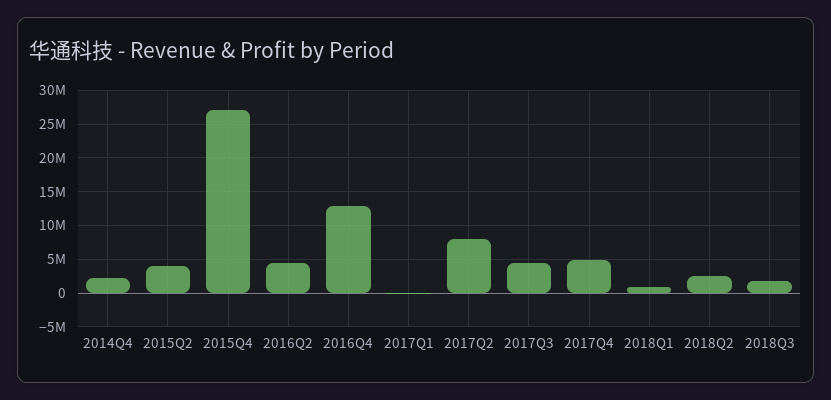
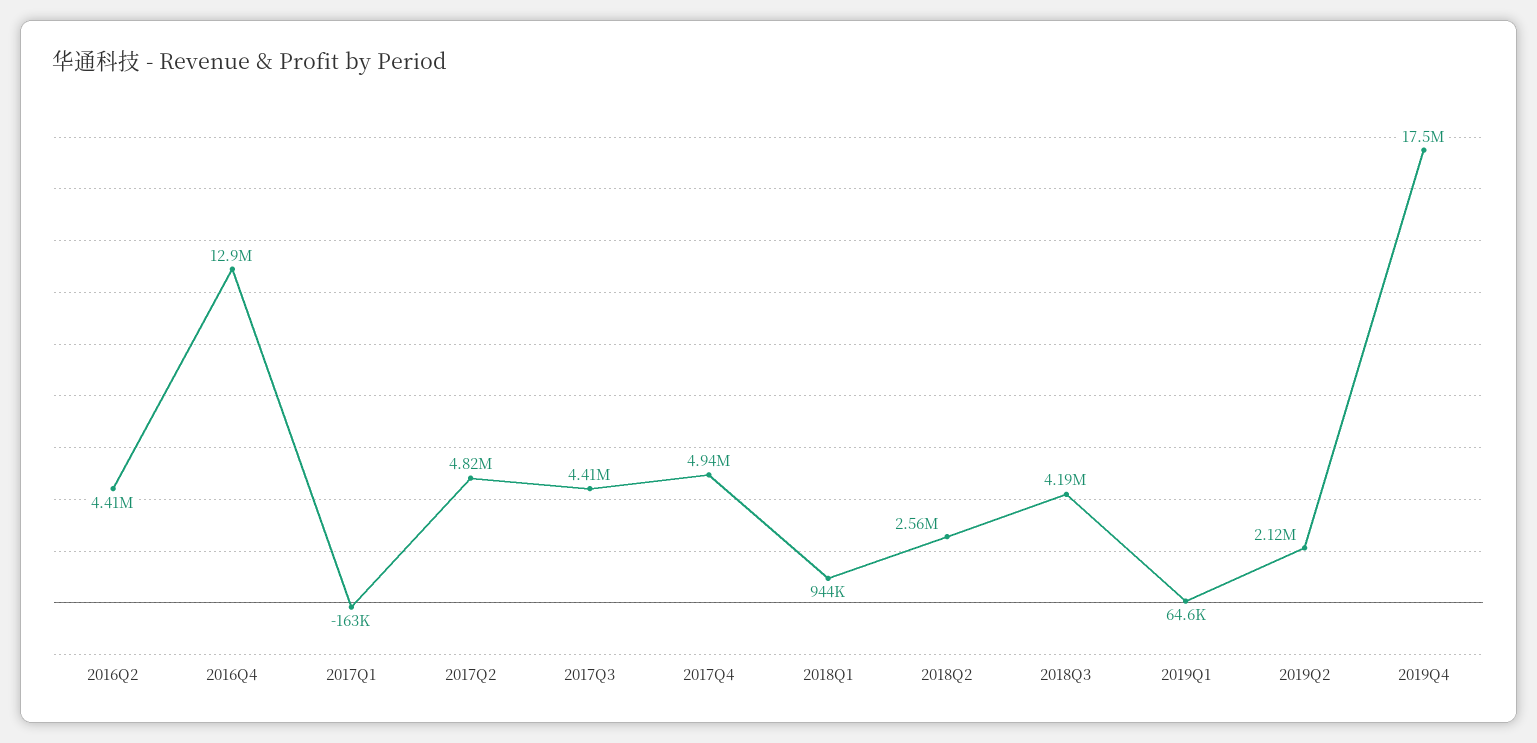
2014Q4: 2000000 -> none
2015Q2: 4000000 -> none
2015Q4: 27000000 -> none
2017Q2: 8000000 -> 4820000
2018Q3: 2000000 -> 4190000
2019Q1: none -> 64600
2019Q2: none -> 2120000
2019Q4: none -> 17500000

